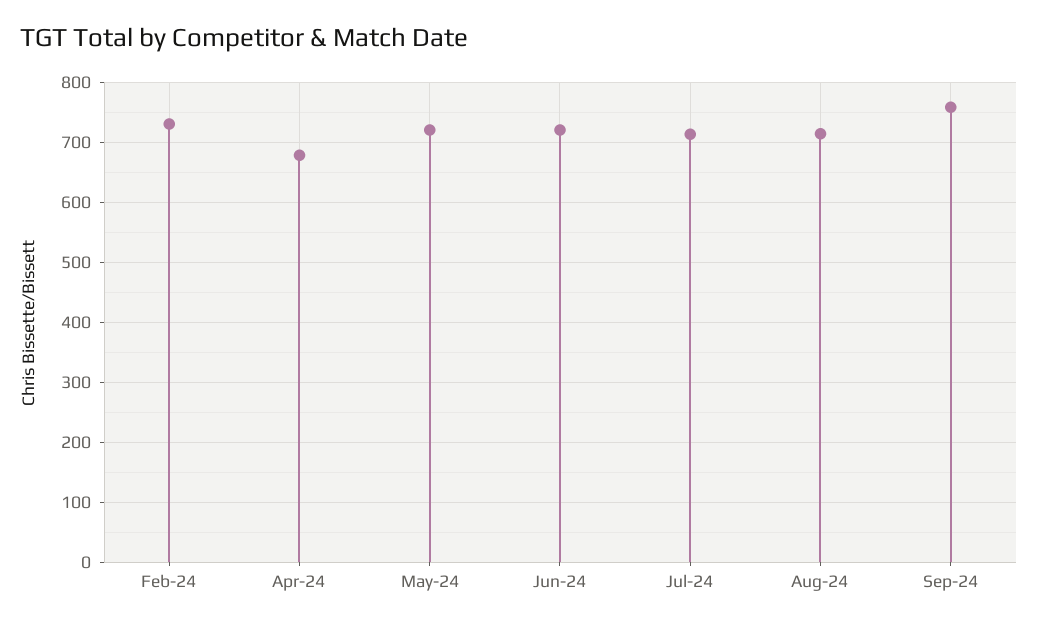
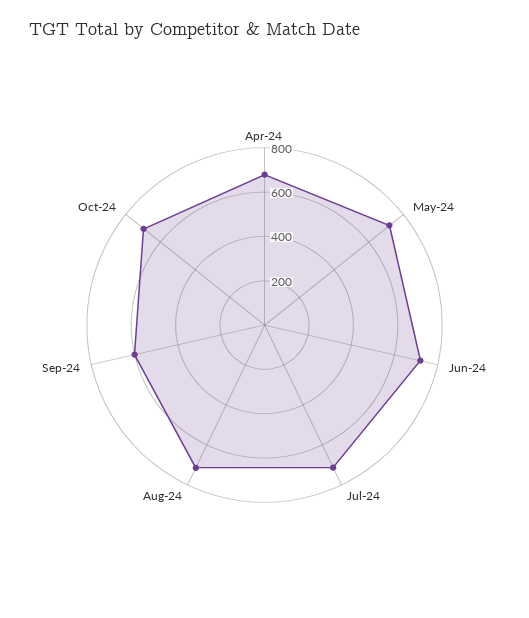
Feb-24: 730 -> none
Sep-24: 760 -> 600
Oct-24: none -> 700

